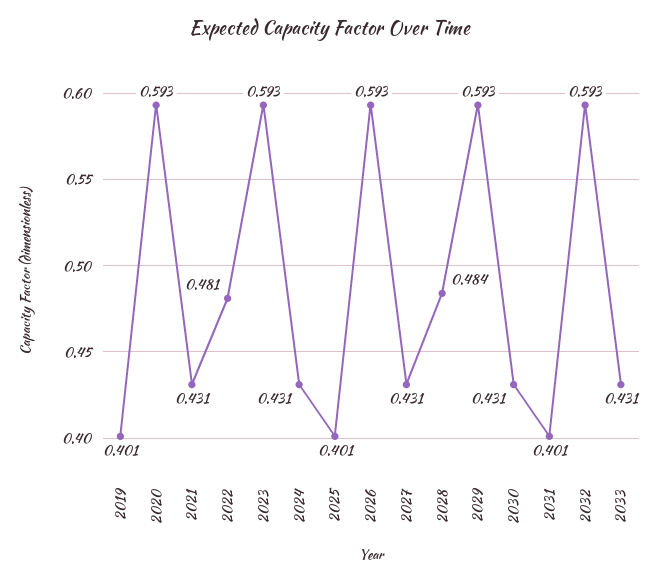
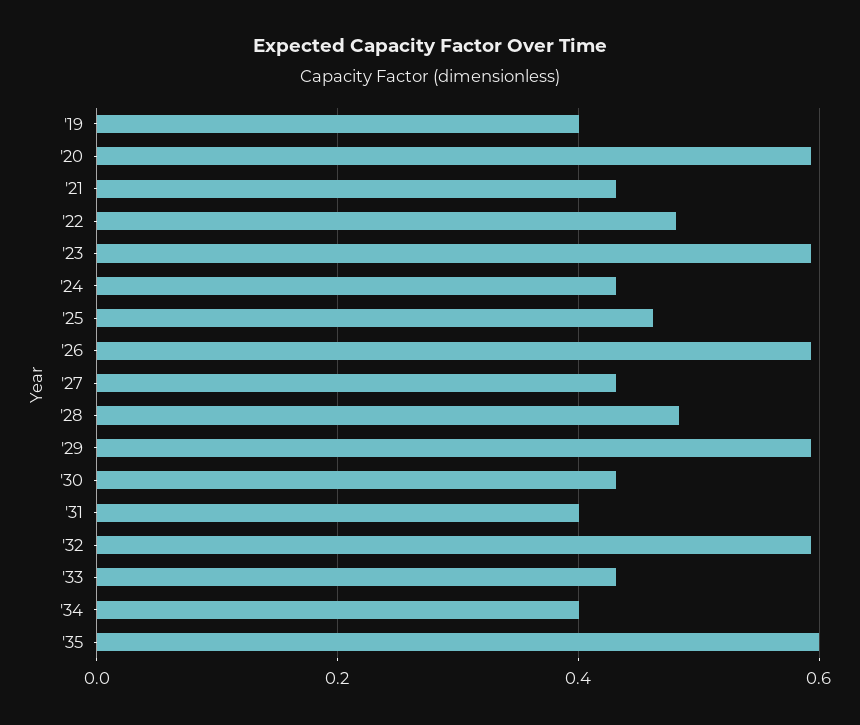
2025: 0.401 -> 0.46
'34: none -> 0.4
'35: none -> 0.6

